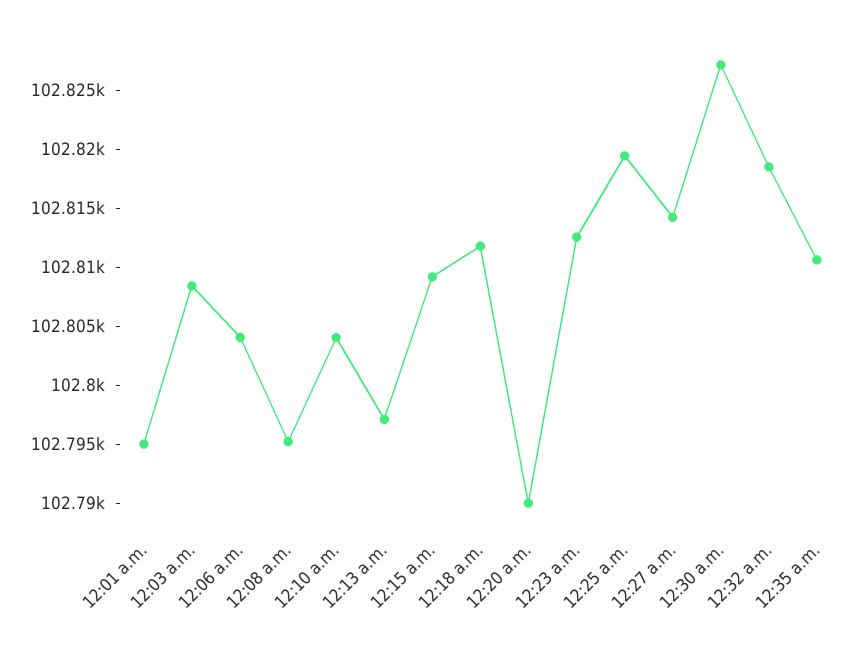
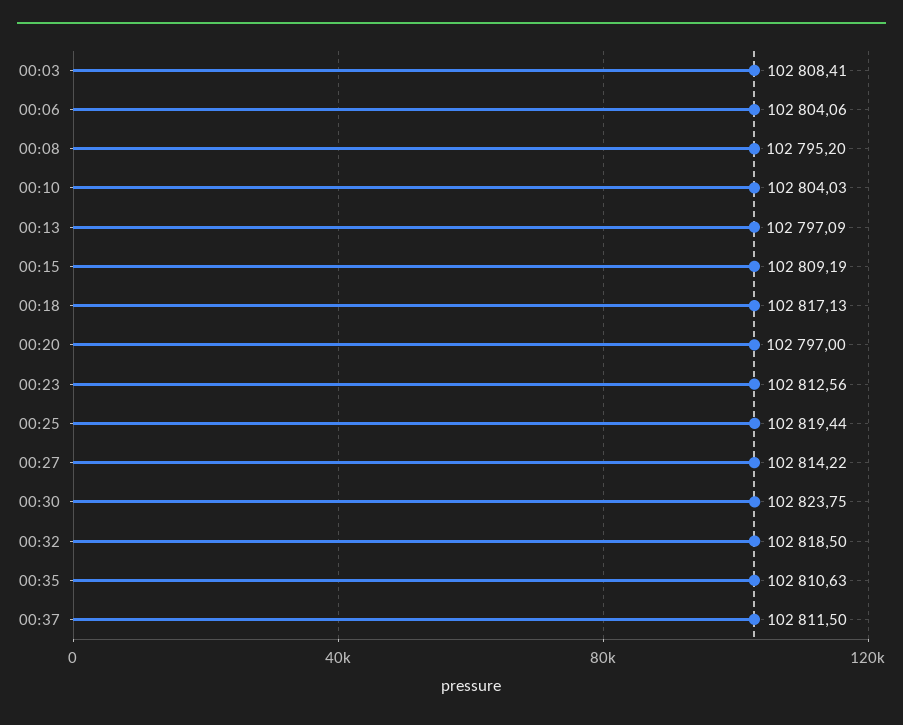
12:01 a.m.: 102795 -> none
12:18 a.m.: 102812 -> 102817.13
12:20 a.m.: 102790 -> 102797
12:30 a.m.: 102827 -> 102823.75
00:37: none -> 102811.5

